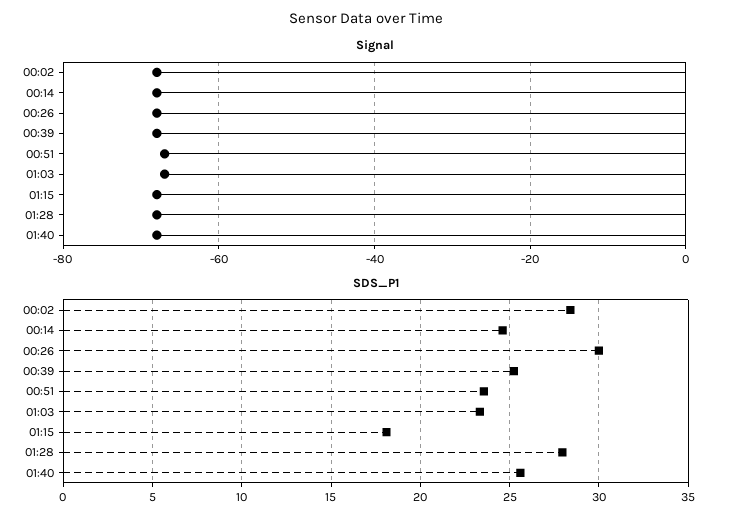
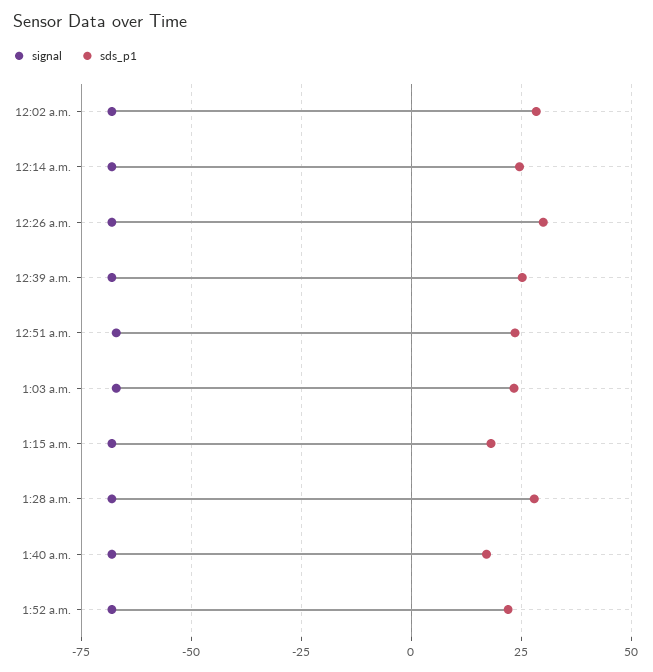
SDS_P1, 01:40: 25.5 -> 17.5
Signal, 1:52 a.m.: none -> -67.5
SDS_P1, 1:52 a.m.: none -> 22.5

